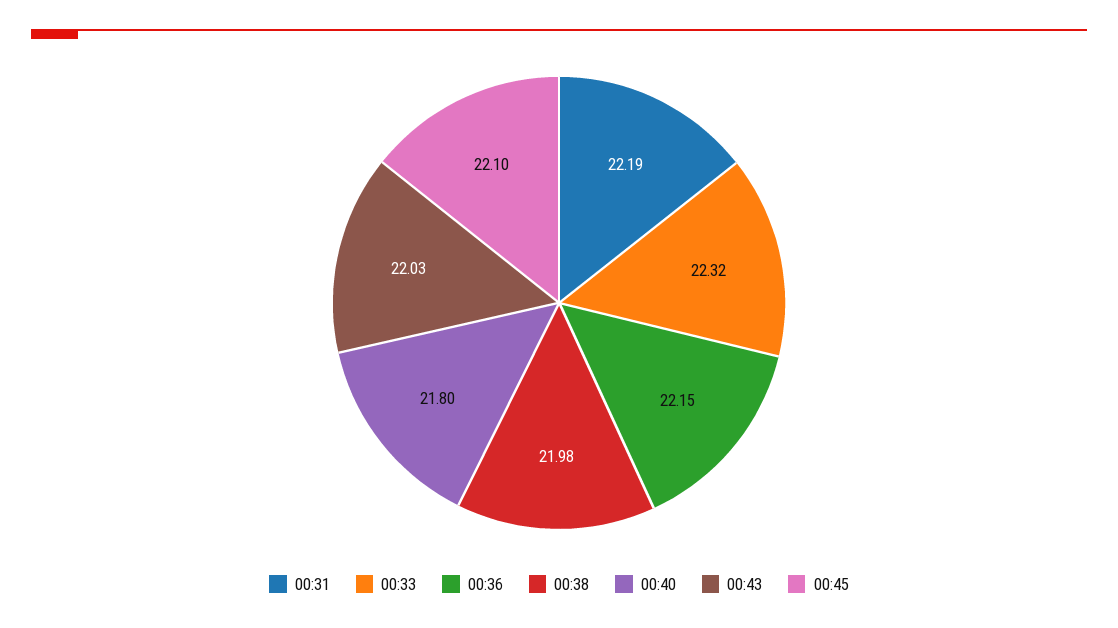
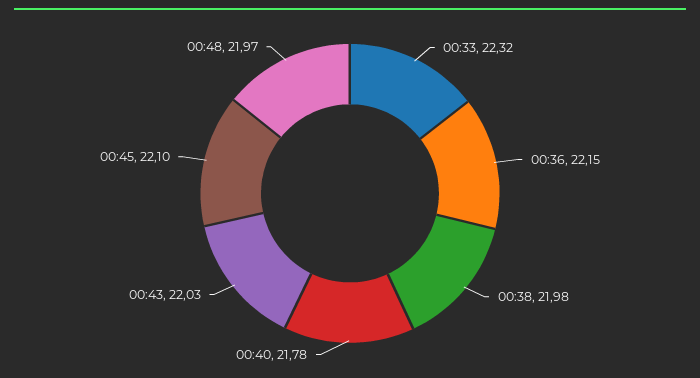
00:31: 22.19 -> none
00:40: 21.8 -> 21.78
00:48: none -> 21.97

